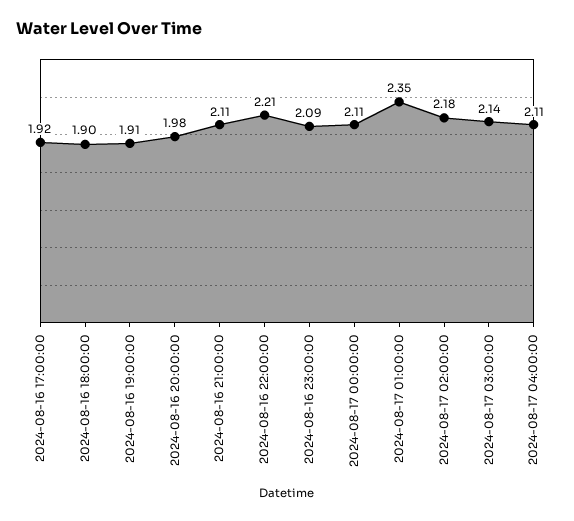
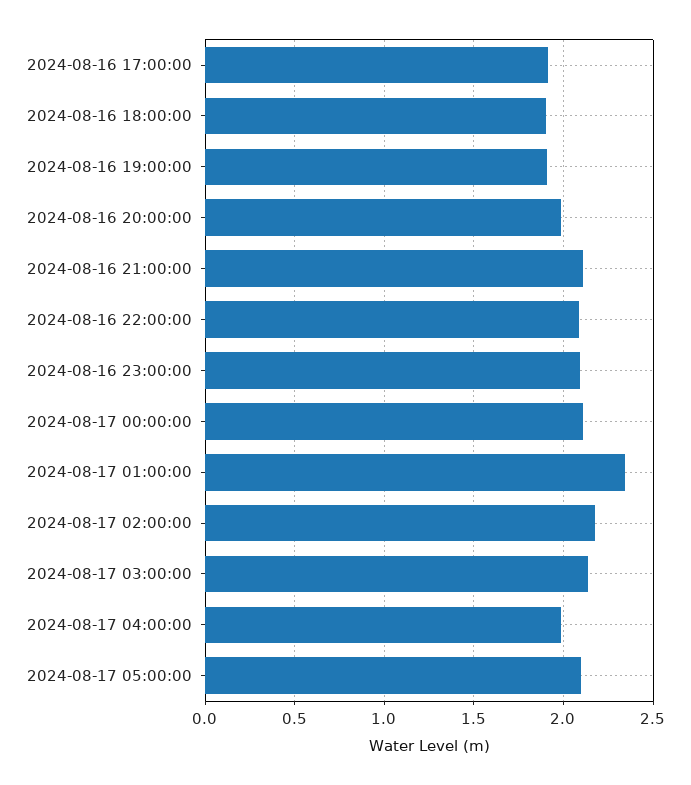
2024-08-16 22:00:00: 2.21 -> 2.1
2024-08-17 04:00:00: 2.11 -> 2
2024-08-17 05:00:00: none -> 2.1

